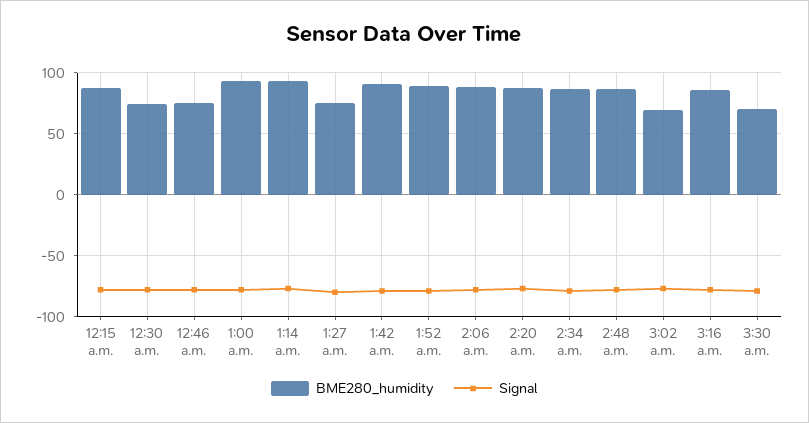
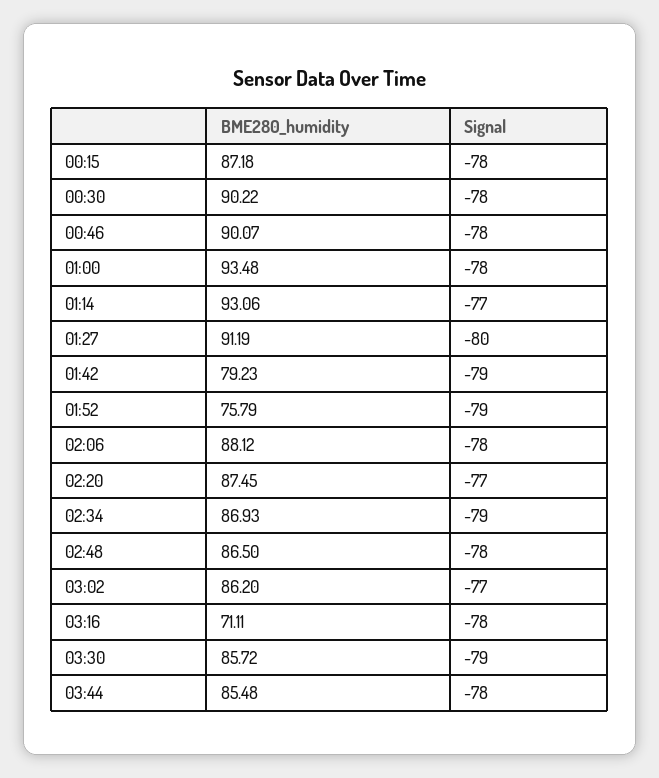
BME280_humidity, 12:30 a.m.: 75 -> 90.22
BME280_humidity, 12:46 a.m.: 75 -> 90.07
BME280_humidity, 1:27 a.m.: 75 -> 91.19
BME280_humidity, 1:42 a.m.: 90 -> 79.23
BME280_humidity, 1:52 a.m.: 90 -> 75.79
BME280_humidity, 3:02 a.m.: 70 -> 86.2
BME280_humidity, 3:16 a.m.: 85 -> 71.11
BME280_humidity, 3:30 a.m.: 70 -> 85.72
BME280_humidity, 03:44: none -> 85.48
Signal, 03:44: none -> -78

